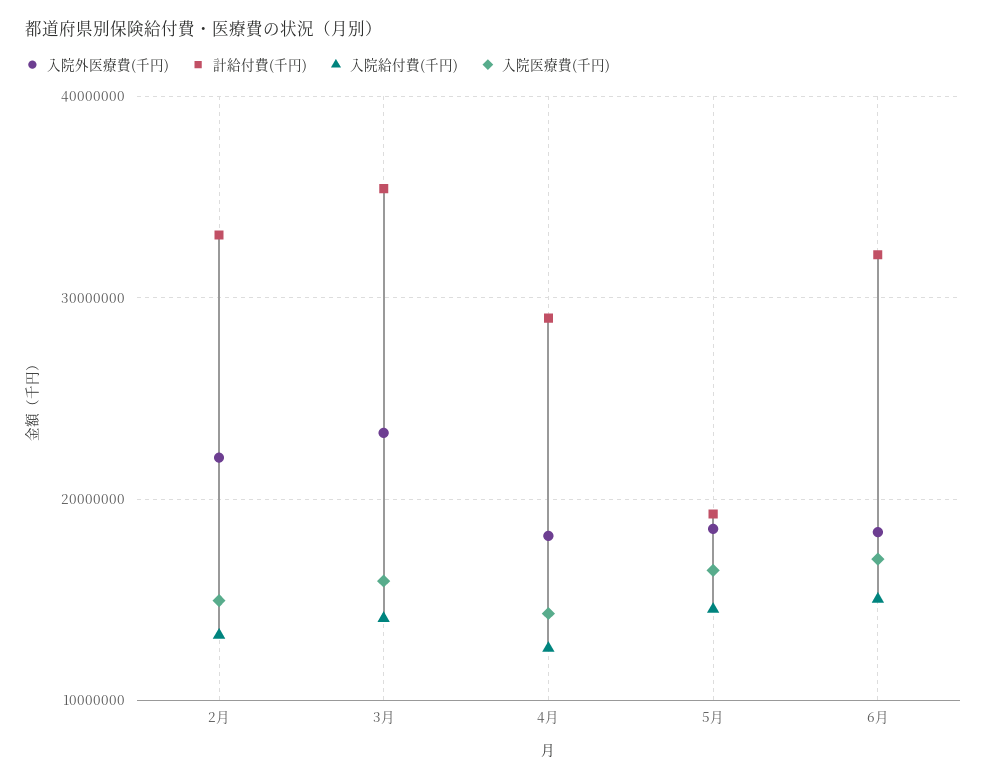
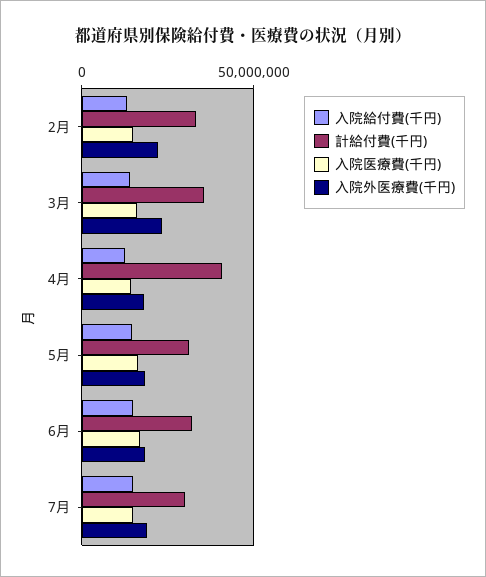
計給付費(千円), 4月: 29000000 -> 40000000
計給付費(千円), 5月: 19000000 -> 30000000
入院給付費(千円), 7月: none -> 15000000
計給付費(千円), 7月: none -> 30000000
入院医療費(千円), 7月: none -> 15000000
入院外医療費(千円), 7月: none -> 20000000

